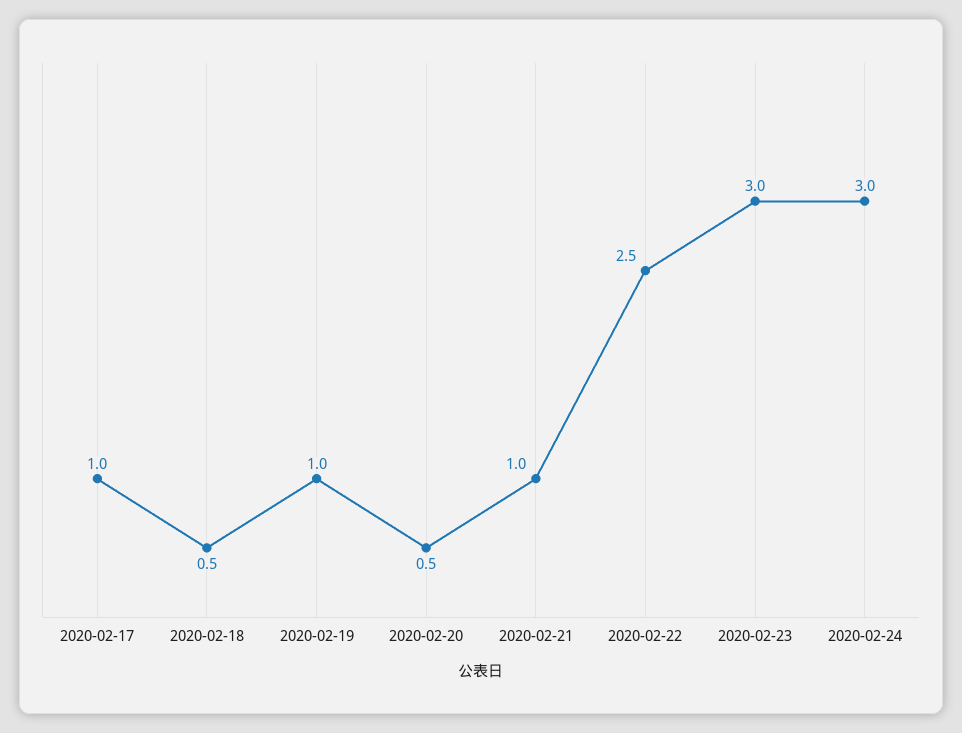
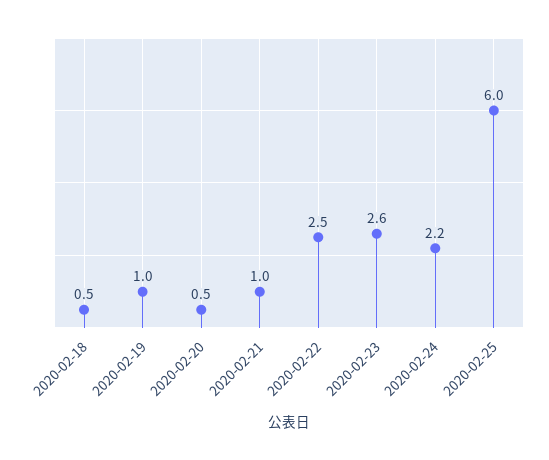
2020-02-17: 1 -> none
2020-02-23: 3 -> 2.6
2020-02-24: 3 -> 2.2
2020-02-25: none -> 6

